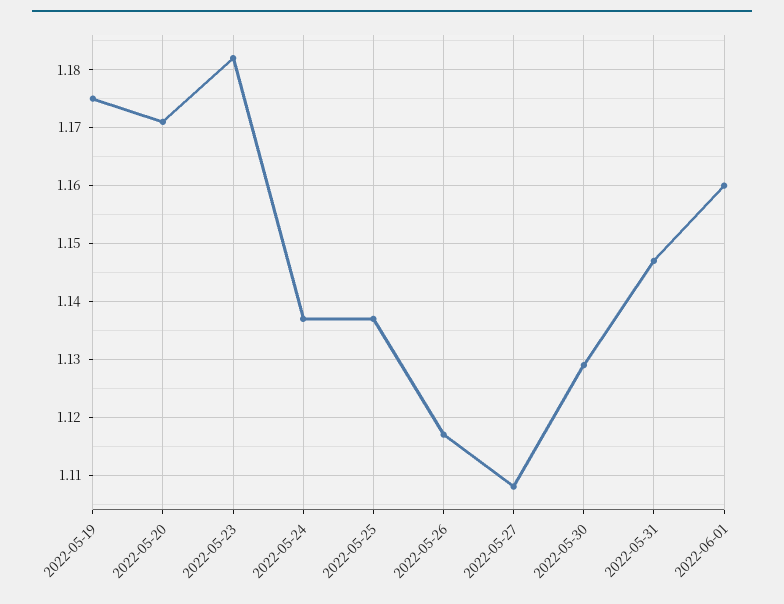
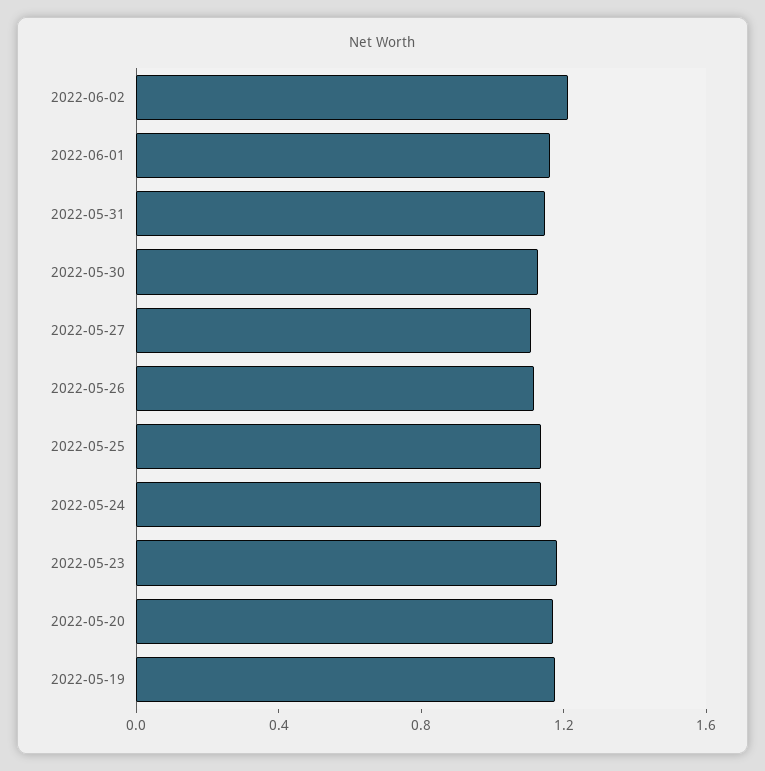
2022-06-02: none -> 1.2

